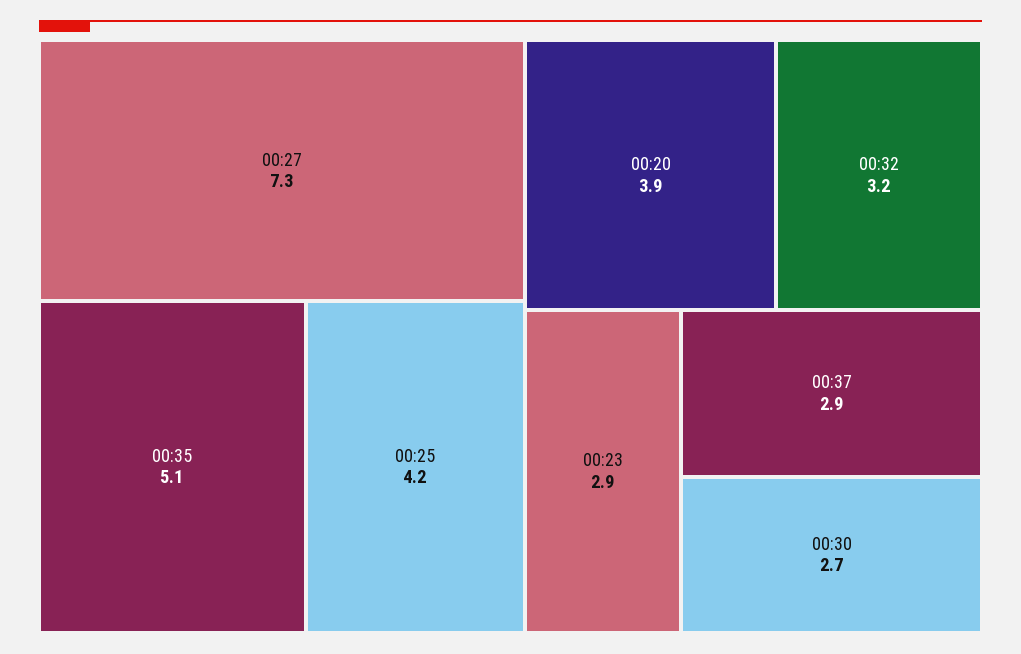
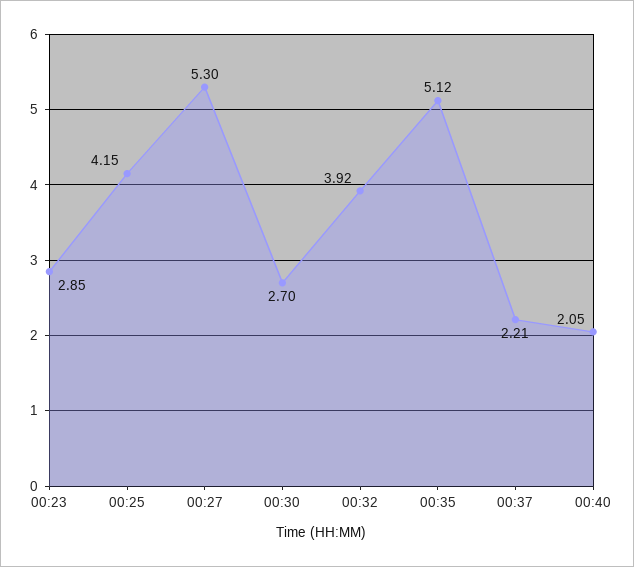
00:27: 7.3 -> 5.3
00:20: 3.9 -> none
00:32: 3.2 -> 3.92
00:37: 2.9 -> 2.21
00:40: none -> 2.05

